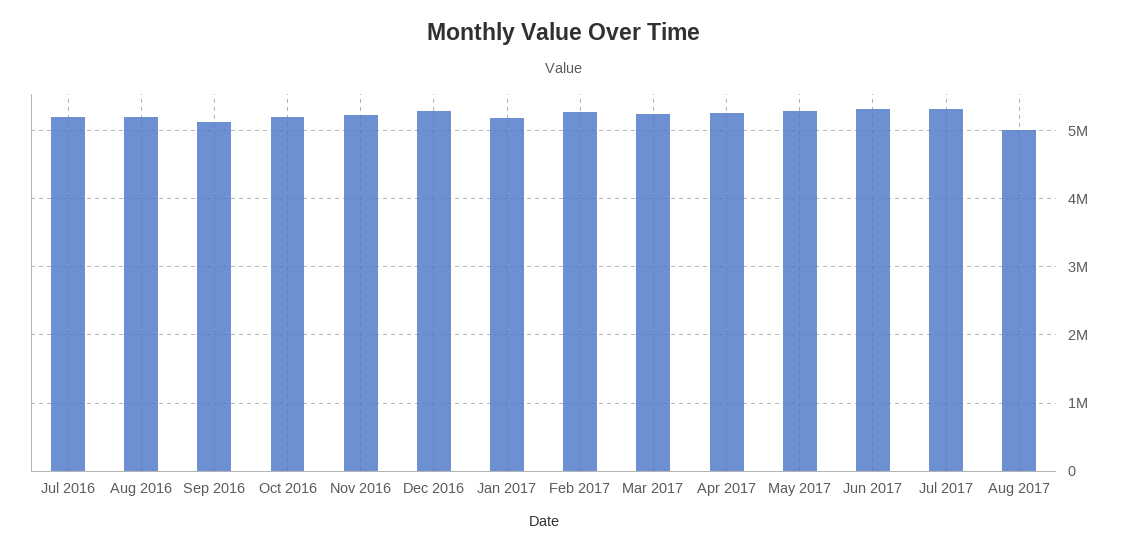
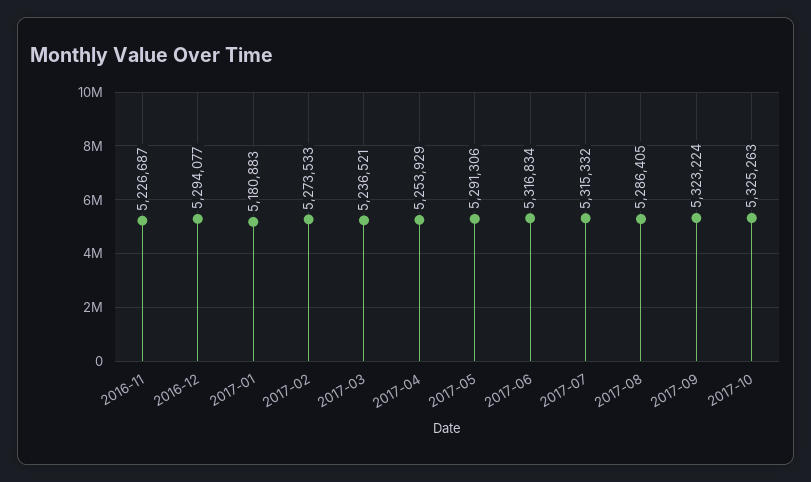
Jul 2016: 5200000 -> none
Aug 2016: 5200000 -> none
Sep 2016: 5100000 -> none
Oct 2016: 5200000 -> none
Aug 2017: 5000000 -> 5286405
2017-09: none -> 5323224
2017-10: none -> 5325263

